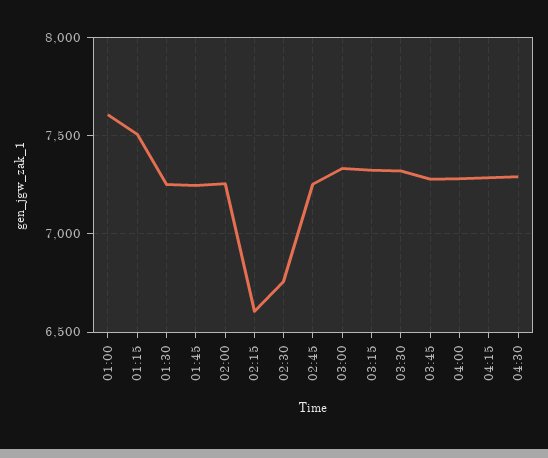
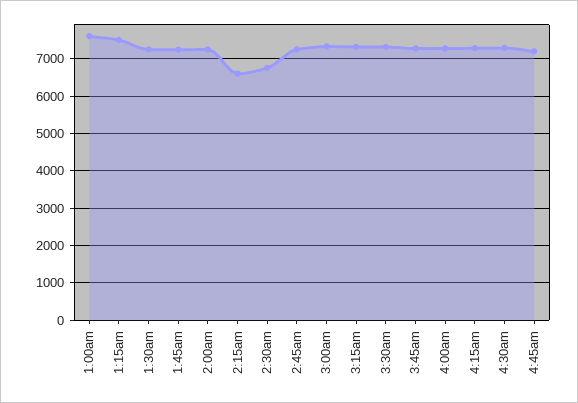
4:45am: none -> 7200

